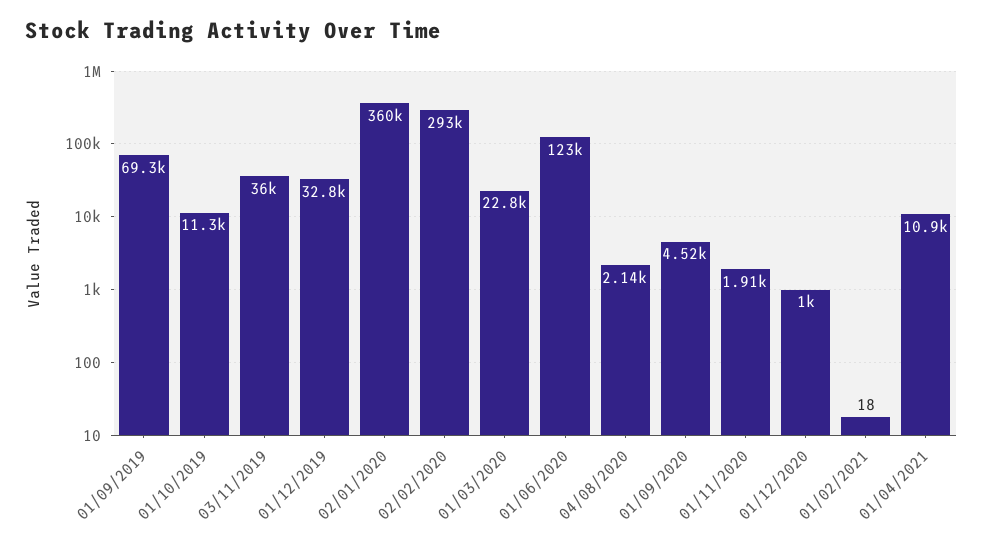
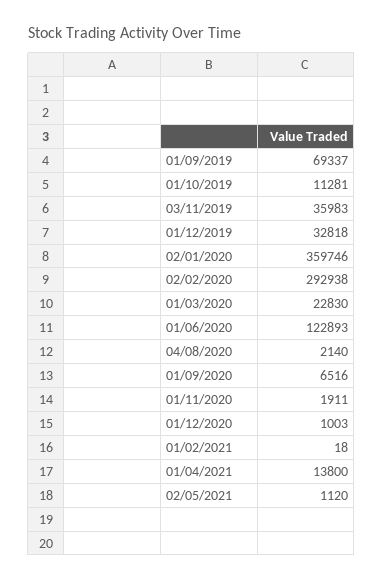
01/09/2020: 4520 -> 6516
01/04/2021: 10900 -> 13800
02/05/2021: none -> 1120

